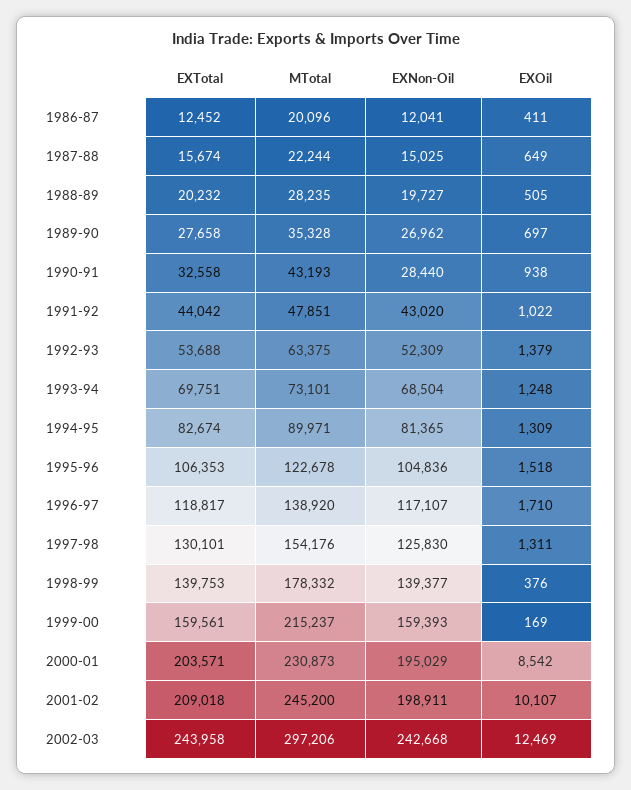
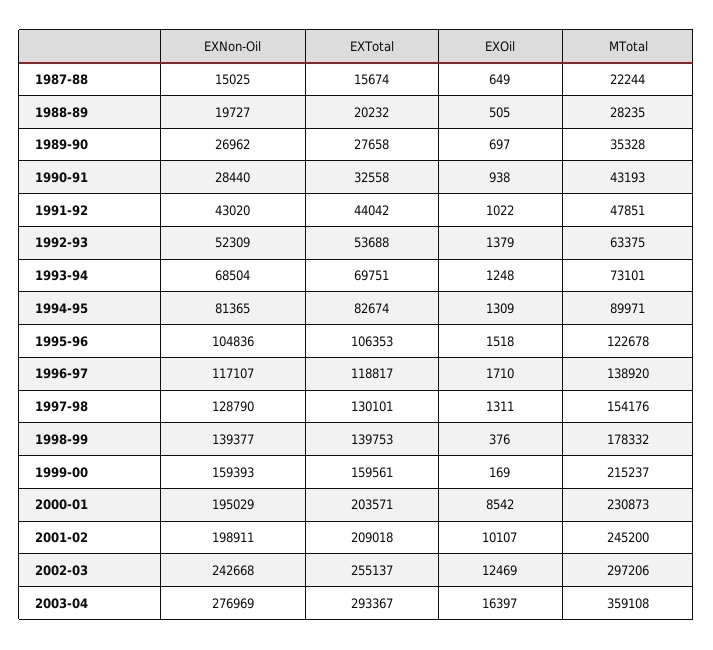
EXTotal, 1986-87: 12452 -> none
MTotal, 1986-87: 20096 -> none
EXNon-Oil, 1986-87: 12041 -> none
EXOil, 1986-87: 411 -> none
EXNon-Oil, 1997-98: 125830 -> 128790
EXTotal, 2002-03: 243958 -> 255137
EXNon-Oil, 2003-04: none -> 276969
EXTotal, 2003-04: none -> 293367
EXOil, 2003-04: none -> 16397
MTotal, 2003-04: none -> 359108

